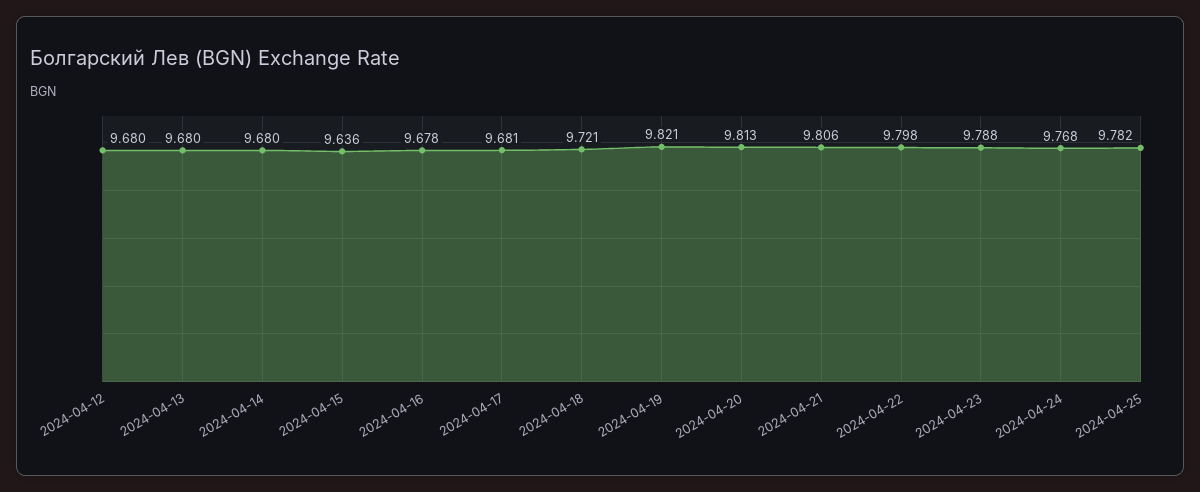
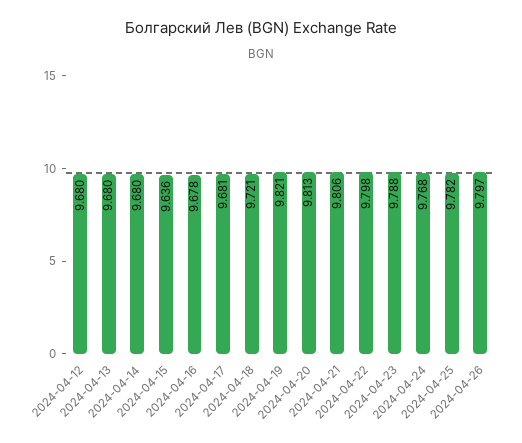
2024-04-26: none -> 9.797

